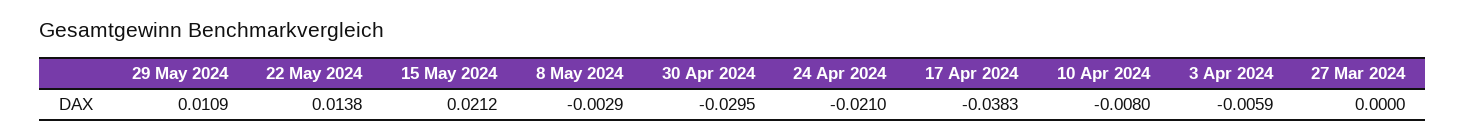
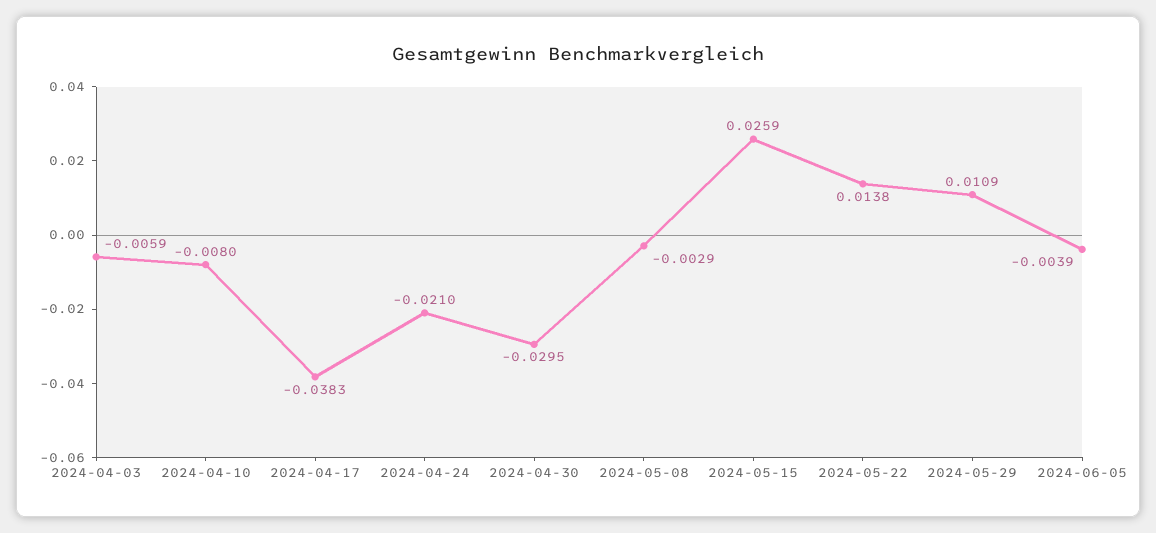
15 May 2024: 0.0212 -> 0.0259
27 Mar 2024: 0 -> none
2024-06-05: none -> -0.0039

